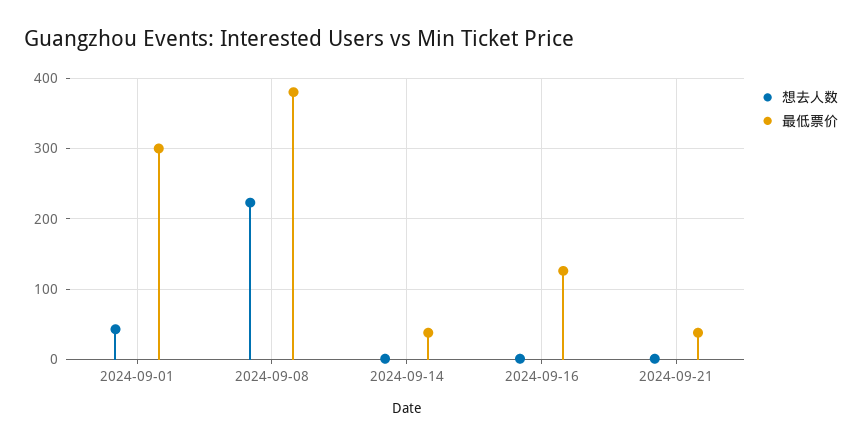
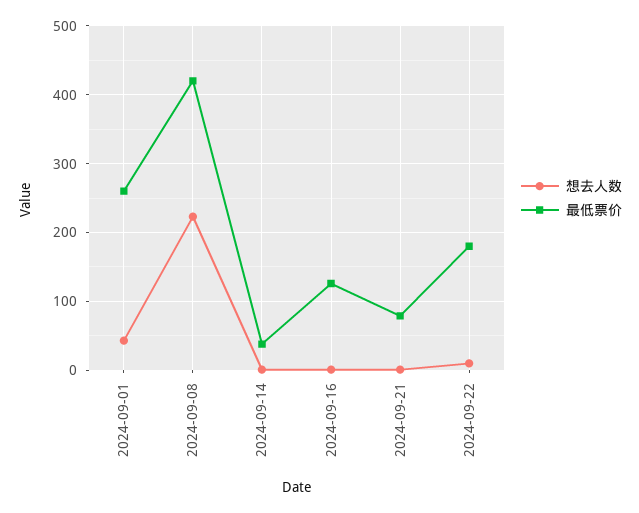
最低票价, 2024-09-01: 300 -> 260
最低票价, 2024-09-08: 380 -> 420
最低票价, 2024-09-21: 40 -> 80
想去人数, 2024-09-22: none -> 10
最低票价, 2024-09-22: none -> 180

